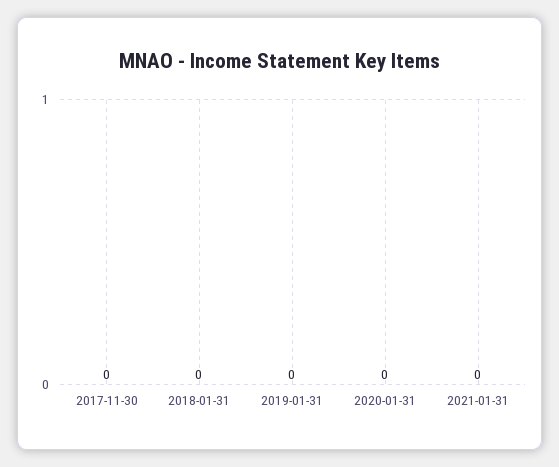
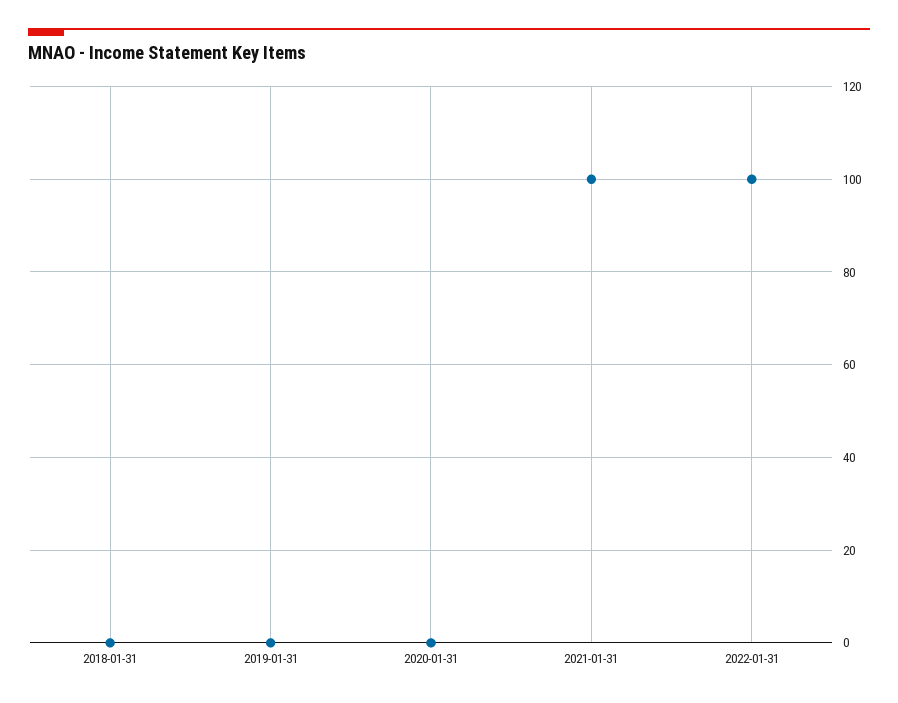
2017-11-30: 0 -> none
2021-01-31: 0 -> 100
2022-01-31: none -> 100

